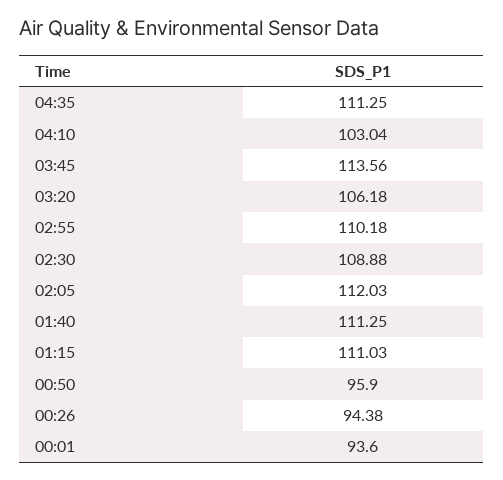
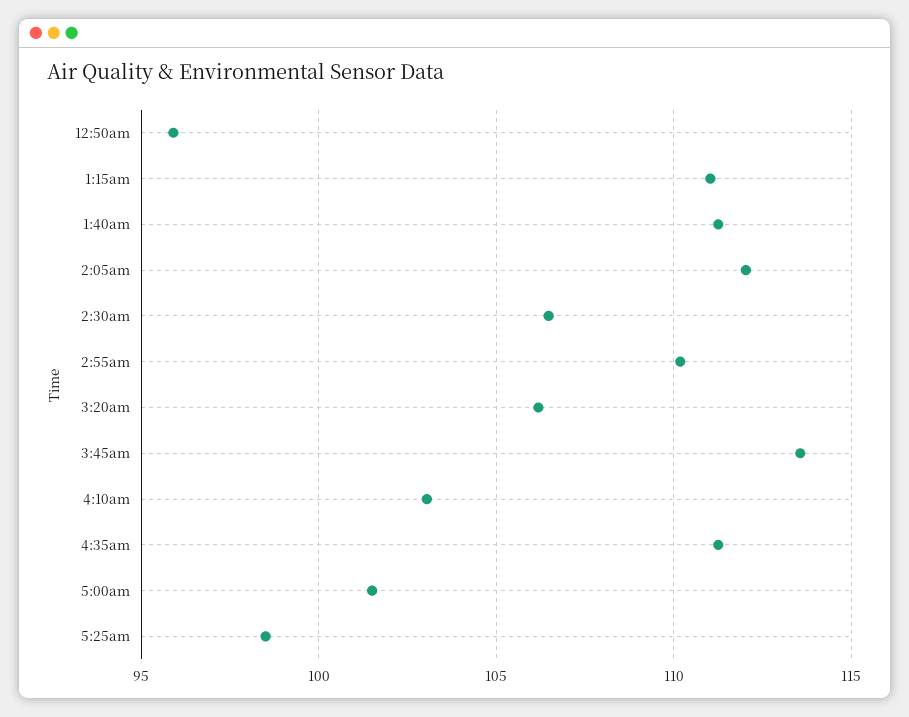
02:30: 108.88 -> 106.5
00:26: 94.38 -> none
00:01: 93.6 -> none
5:00am: none -> 101.5
5:25am: none -> 98.5

